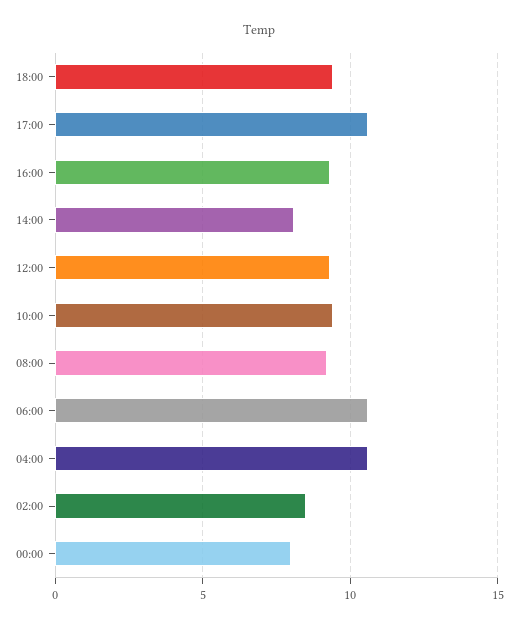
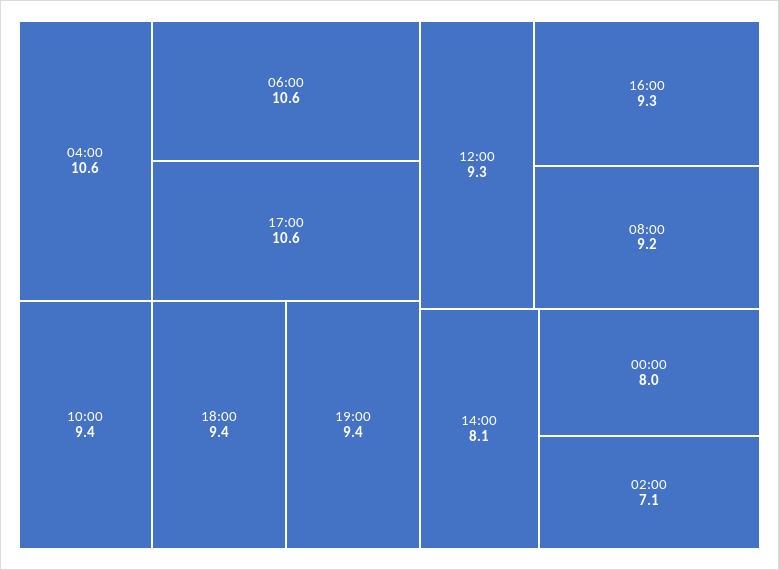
02:00: 8.5 -> 7.1
19:00: none -> 9.4

